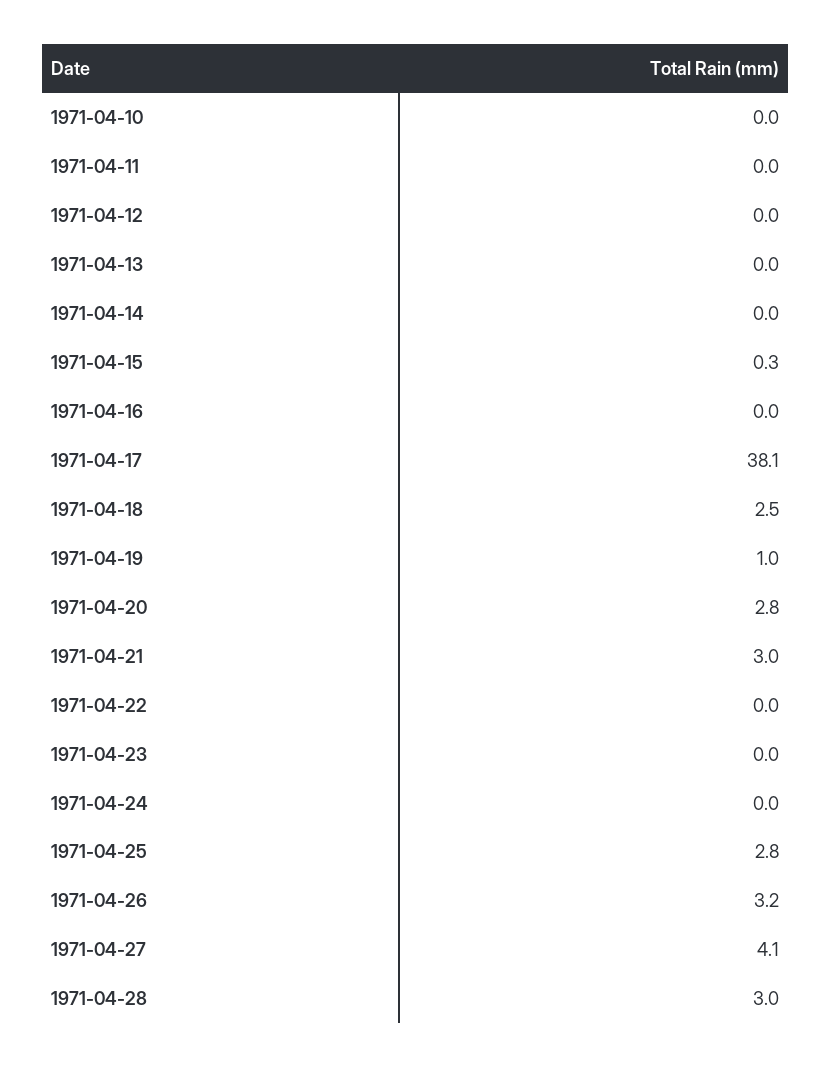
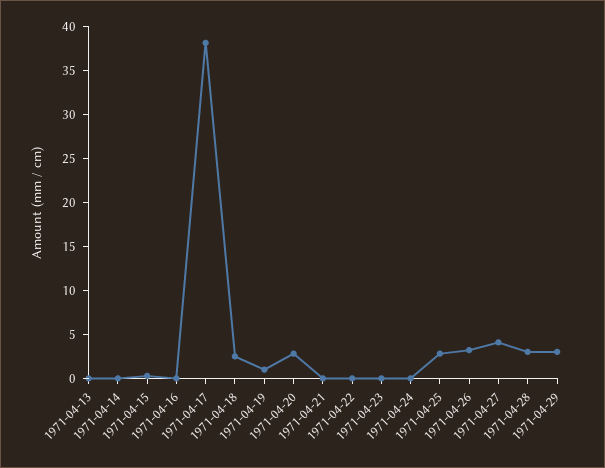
1971-04-10: 0 -> none
1971-04-11: 0 -> none
1971-04-12: 0 -> none
1971-04-21: 3 -> 0
1971-04-29: none -> 3

